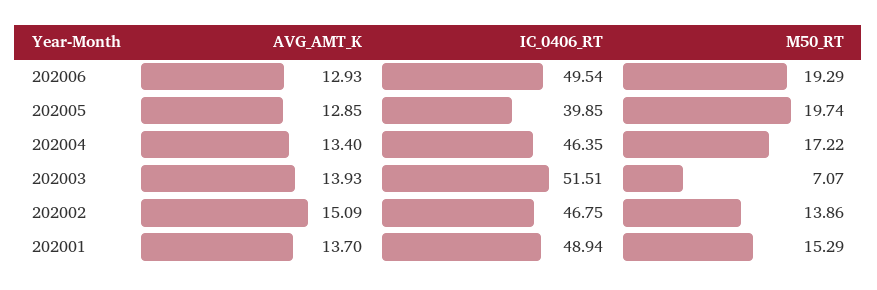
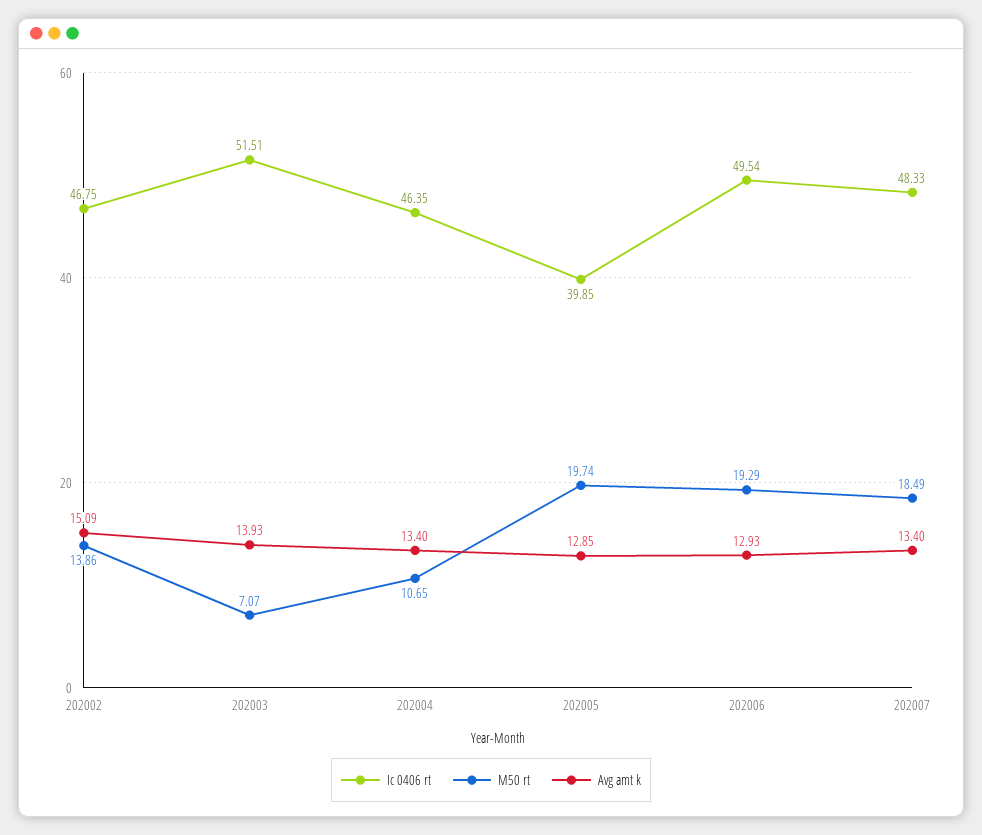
M50_RT, 202004: 17.22 -> 10.65
AVG_AMT_K, 202001: 13.7 -> none
IC_0406_RT, 202001: 48.94 -> none
M50_RT, 202001: 15.29 -> none
IC_0406_RT, 202007: none -> 48.33
M50_RT, 202007: none -> 18.49
AVG_AMT_K, 202007: none -> 13.4

